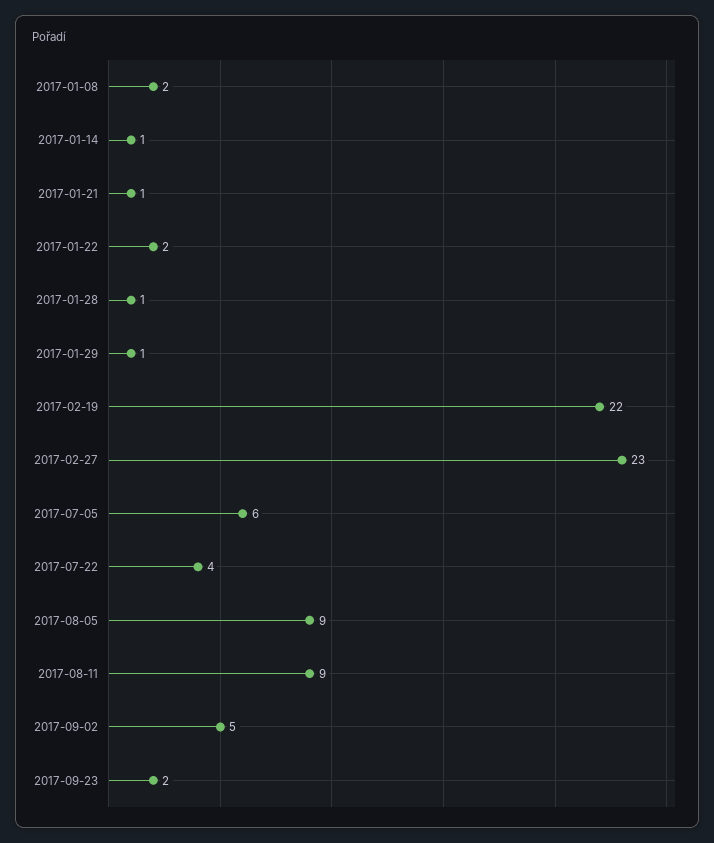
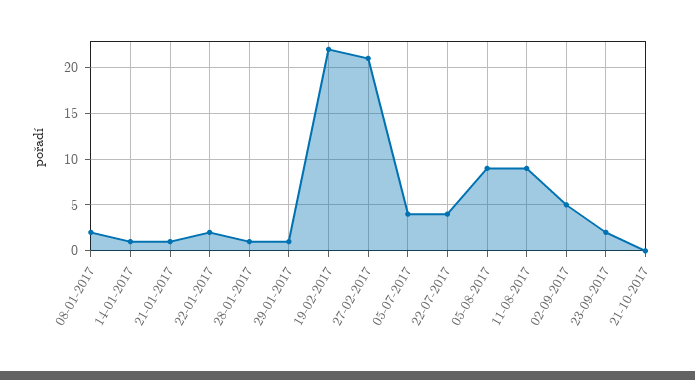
2017-02-27: 23 -> 21
2017-07-05: 6 -> 4
21-10-2017: none -> 0

